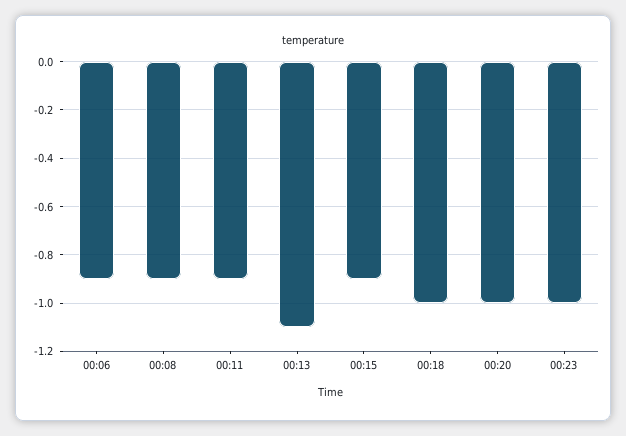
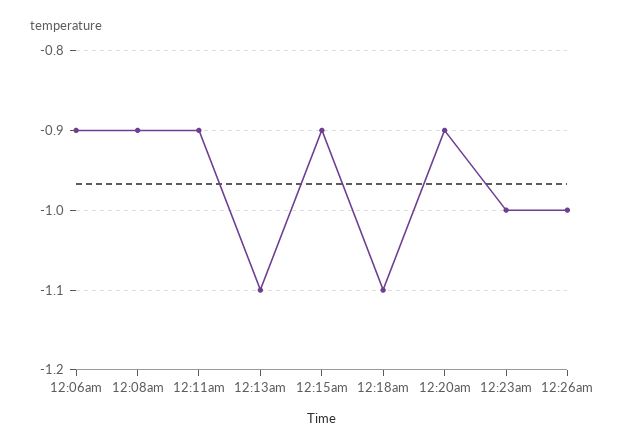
00:18: -1 -> -1.1
00:20: -1 -> -0.9
12:26am: none -> -1

